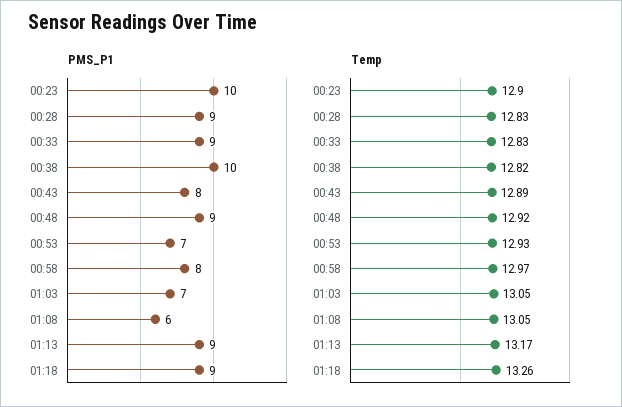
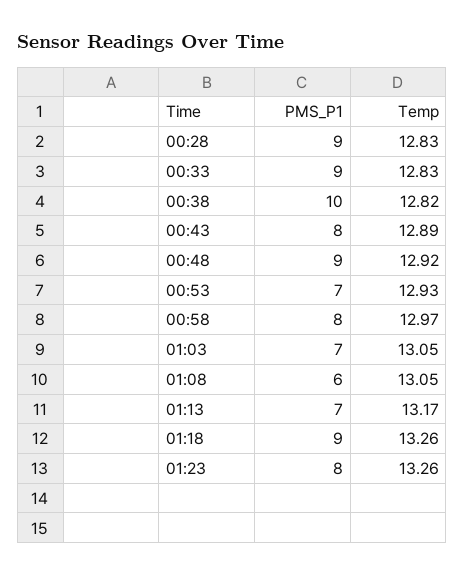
PMS_P1, 00:23: 10 -> none
PMS_P1, 01:13: 9 -> 7
Temp, 00:23: 12.9 -> none
PMS_P1, 01:23: none -> 8
Temp, 01:23: none -> 13.26

